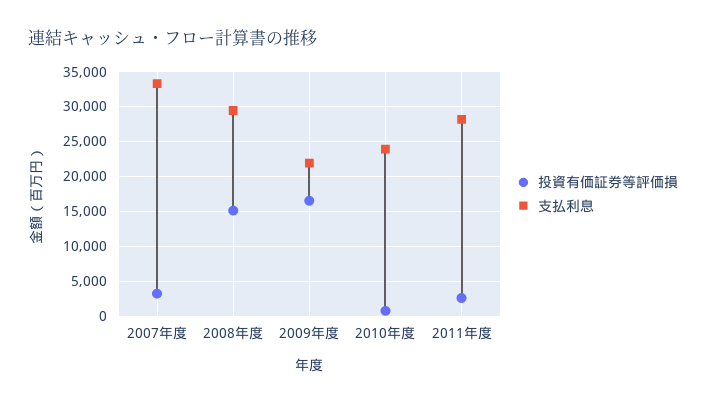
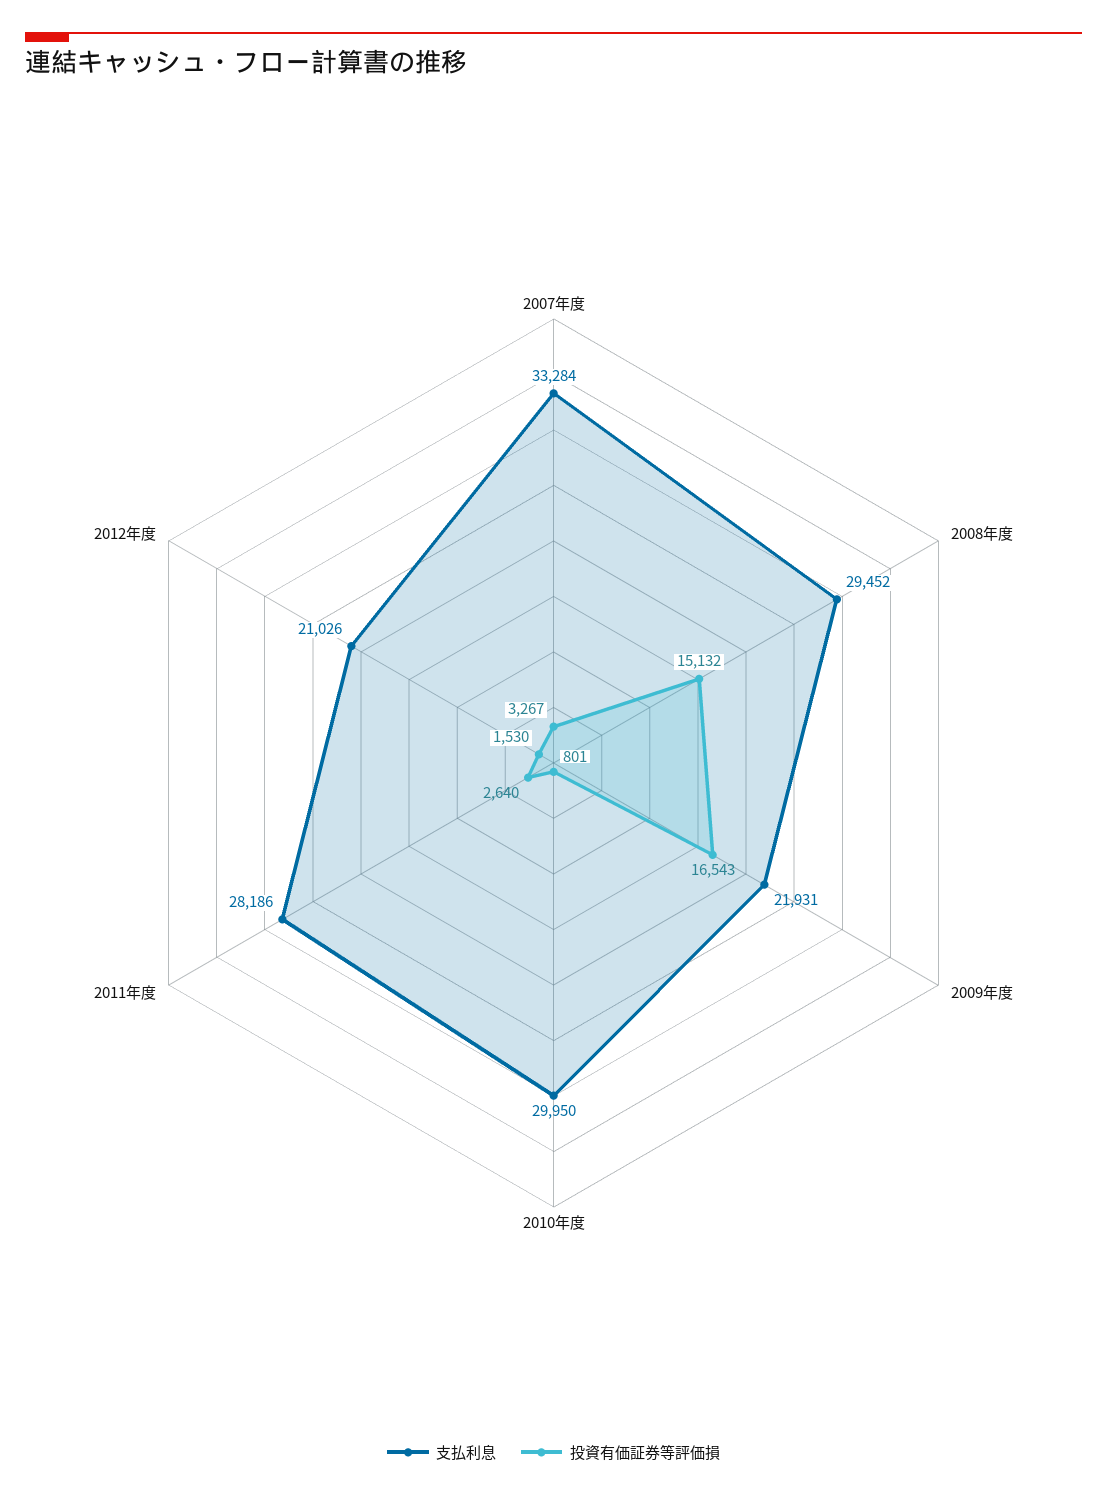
支払利息, 2010年度: 24000 -> 29950
支払利息, 2012年度: none -> 21026
投資有価証券等評価損, 2012年度: none -> 1530

